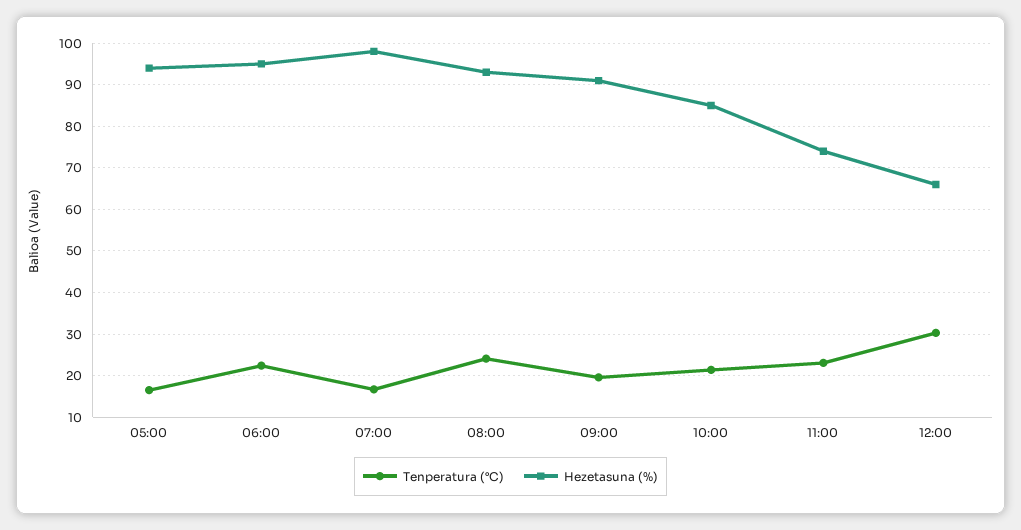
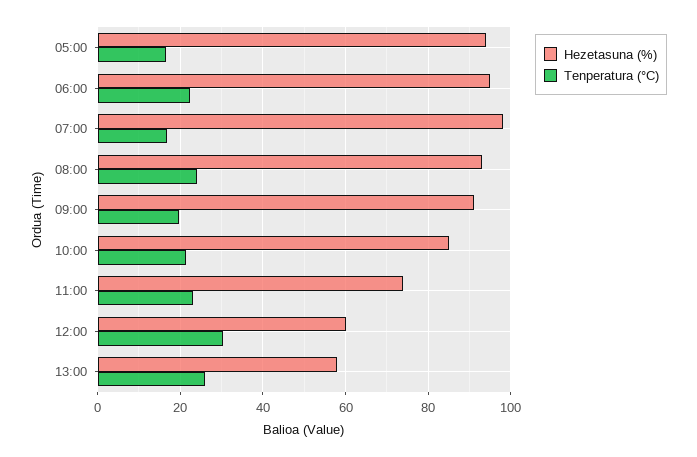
Hezetasuna (%), 12:00: 66 -> 60
Hezetasuna (%), 13:00: none -> 58
Tenperatura (°C), 13:00: none -> 26

